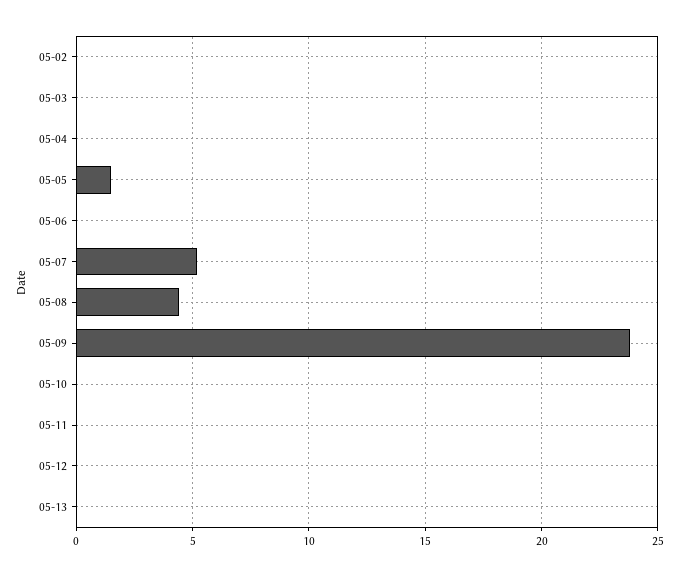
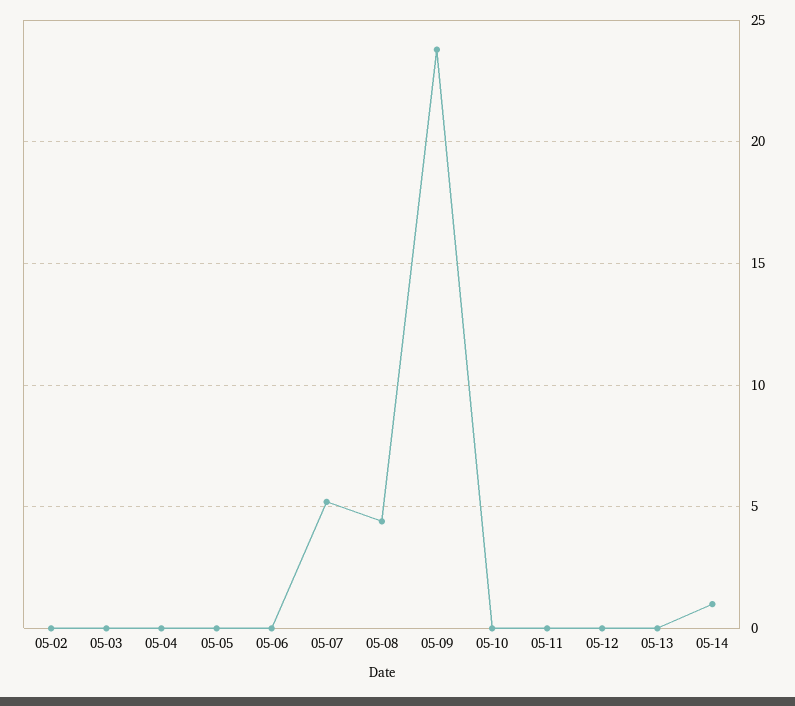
05-05: 1.5 -> 0
05-14: none -> 1

